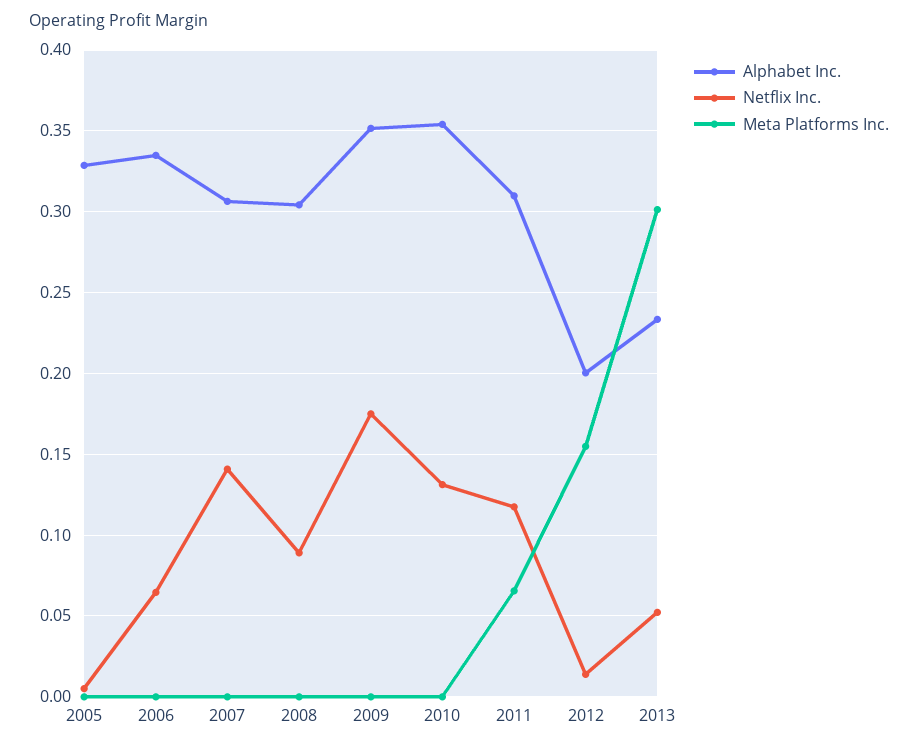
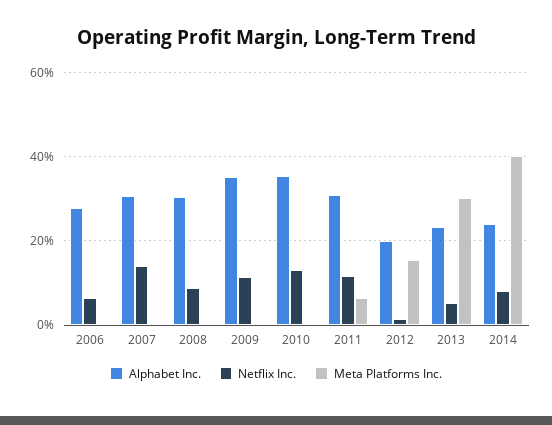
Alphabet Inc., 2005: 0.33 -> none
Netflix Inc., 2005: 0.005 -> none
Meta Platforms Inc., 2005: 0 -> none
Alphabet Inc., 2006: 0.335 -> 0.28
Netflix Inc., 2009: 0.175 -> 0.12
Alphabet Inc., 2014: none -> 0.24
Netflix Inc., 2014: none -> 0.08
Meta Platforms Inc., 2014: none -> 0.4

